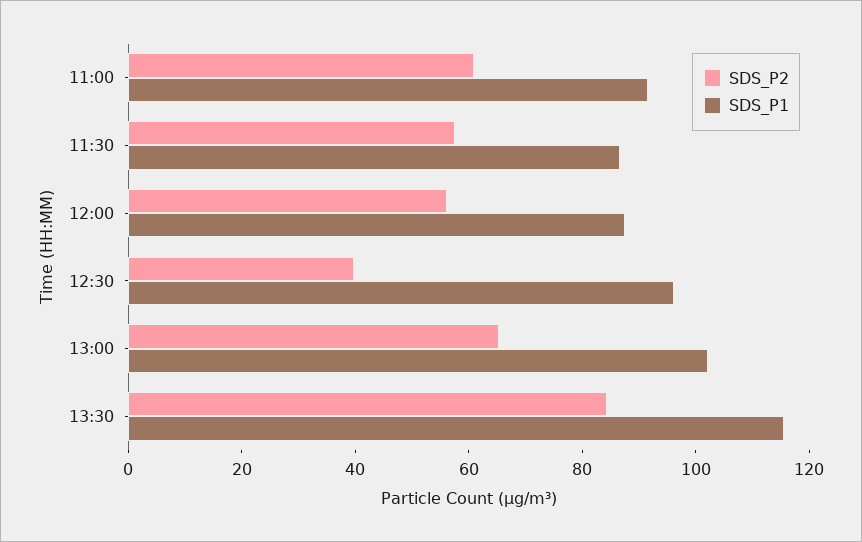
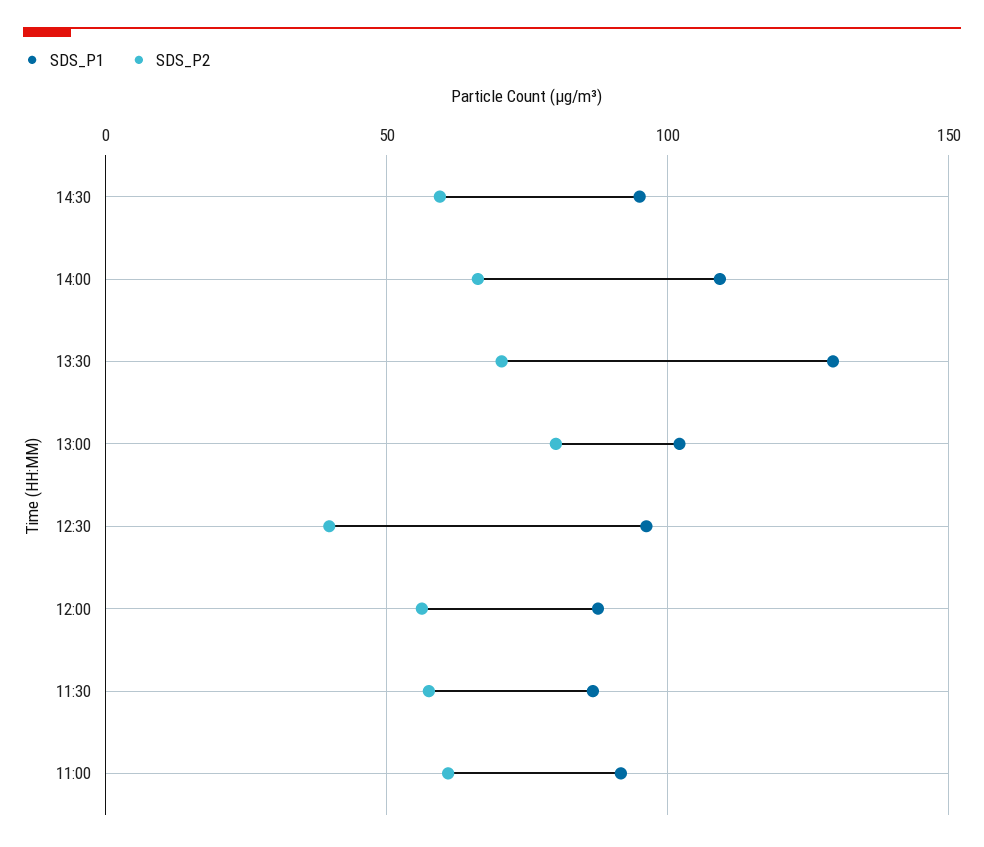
SDS_P2, 13:00: 65 -> 80
SDS_P2, 13:30: 85 -> 70
SDS_P1, 13:30: 115 -> 130
SDS_P1, 14:30: none -> 95
SDS_P2, 14:30: none -> 60
SDS_P1, 14:00: none -> 110
SDS_P2, 14:00: none -> 65

